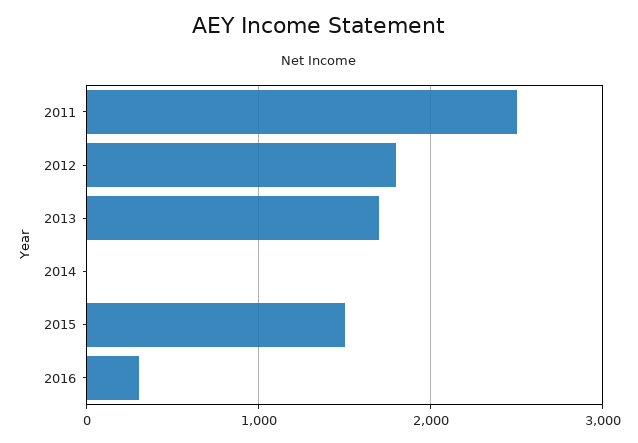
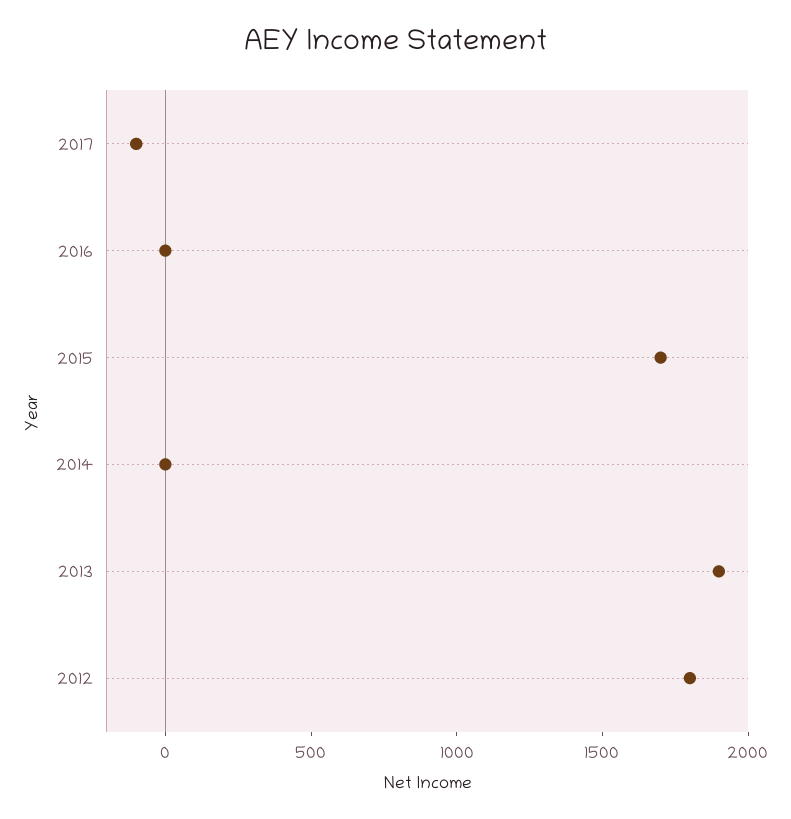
2011: 2500 -> none
2013: 1700 -> 1900
2015: 1500 -> 1700
2016: 300 -> 0
2017: none -> -100

